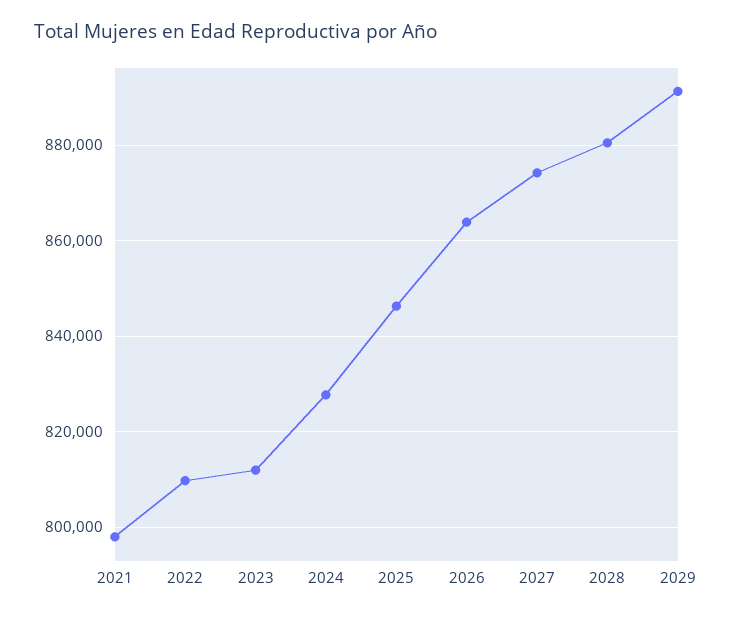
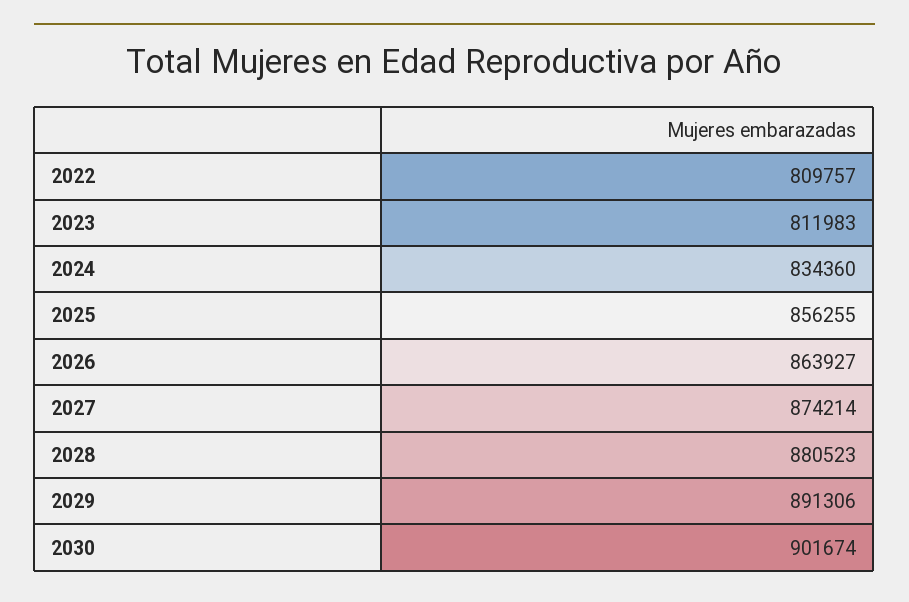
2021: 798000 -> none
2024: 828000 -> 834360
2025: 846000 -> 856255
2030: none -> 901674

